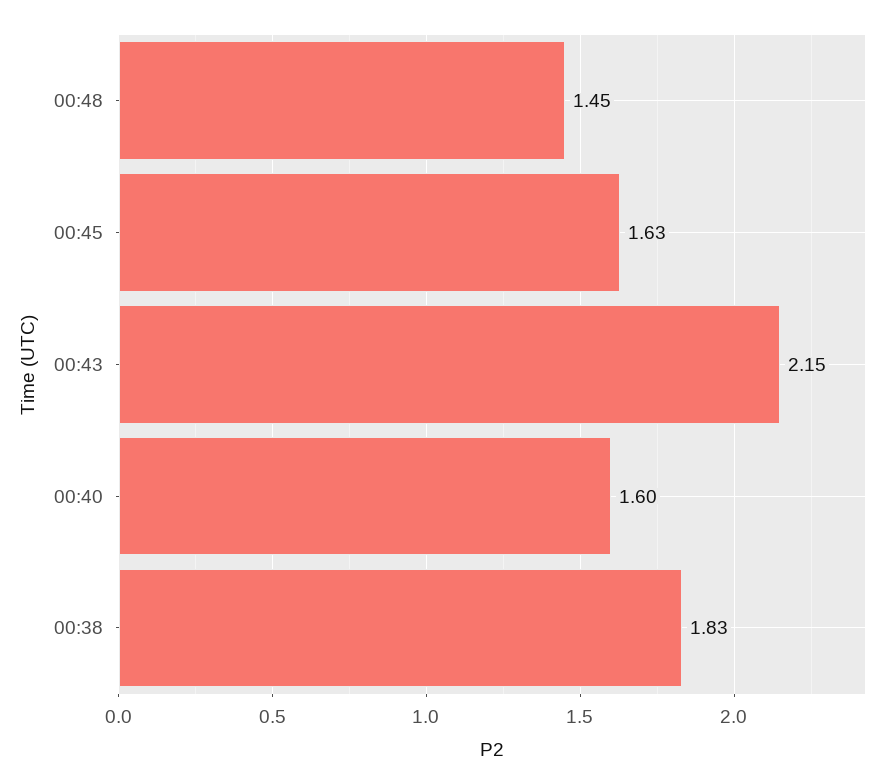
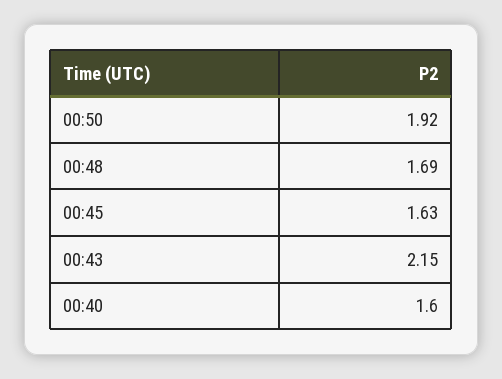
00:48: 1.45 -> 1.69
00:38: 1.83 -> none
00:50: none -> 1.92

